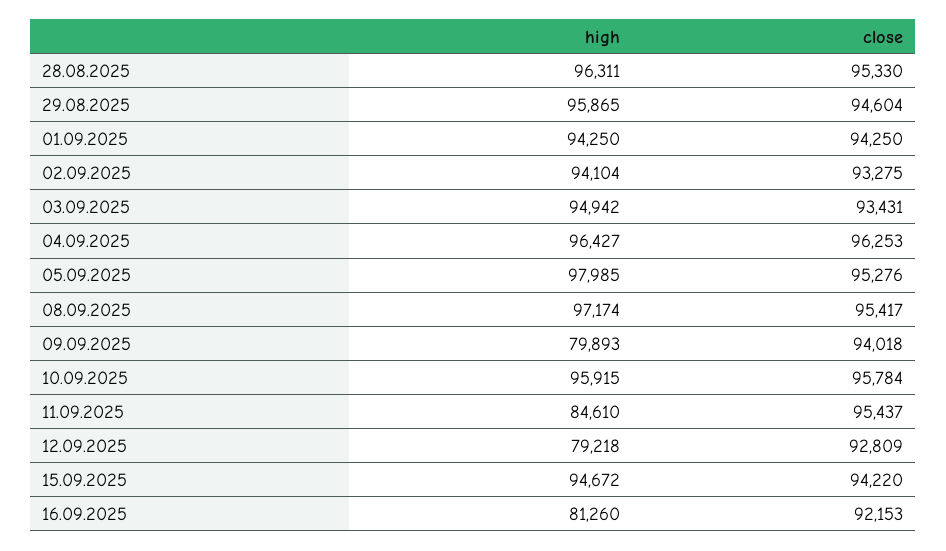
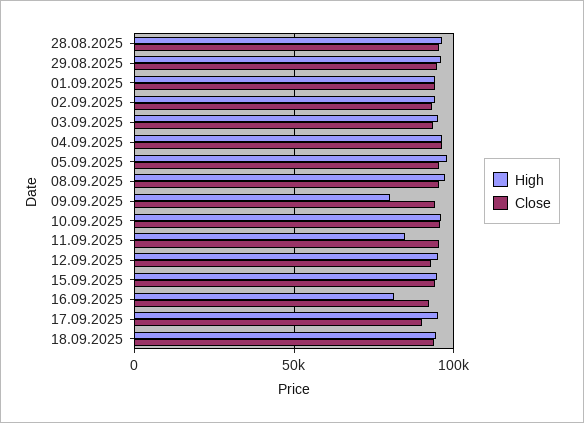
high, 12.09.2025: 79218 -> 95000
high, 17.09.2025: none -> 95000
close, 17.09.2025: none -> 90000
high, 18.09.2025: none -> 95000
close, 18.09.2025: none -> 95000

